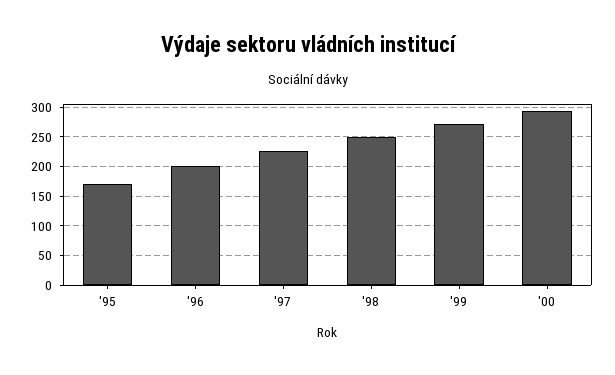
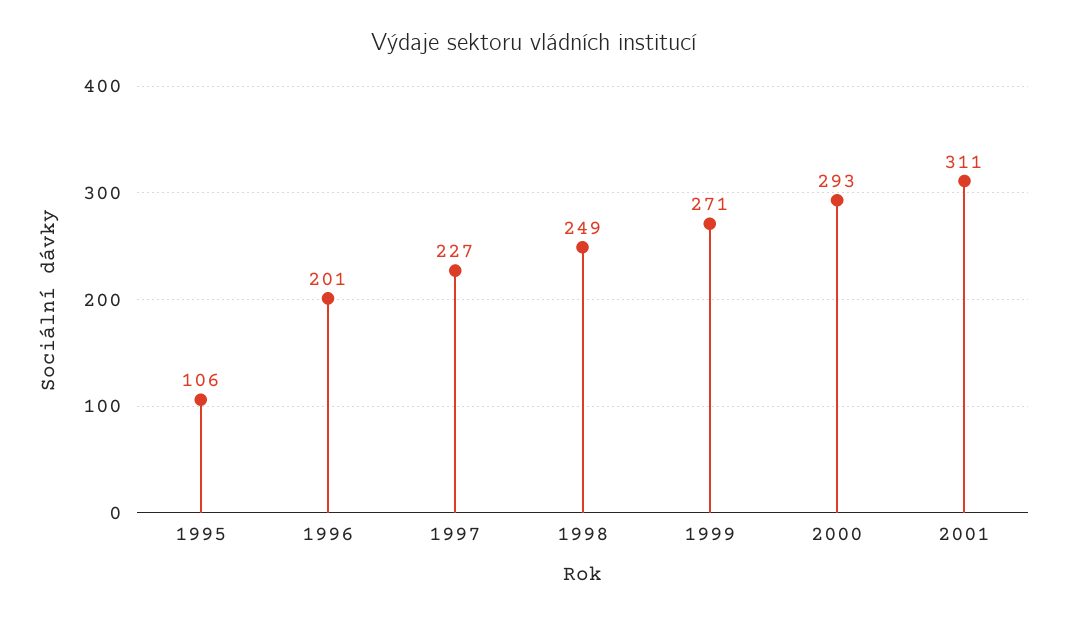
'95: 175 -> 106
2001: none -> 311

